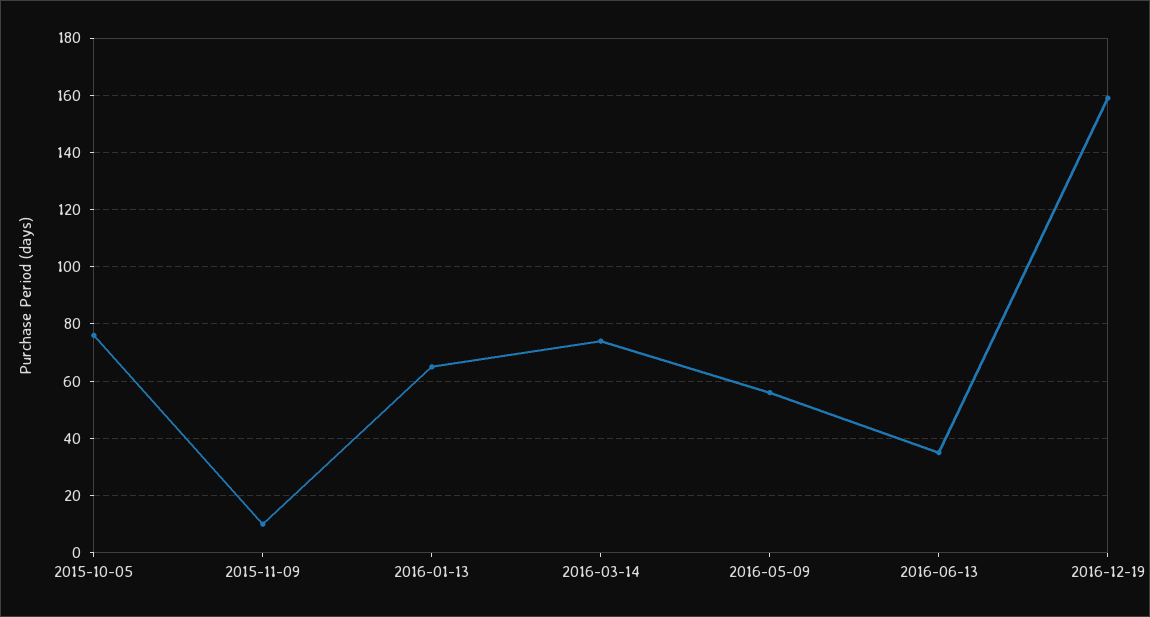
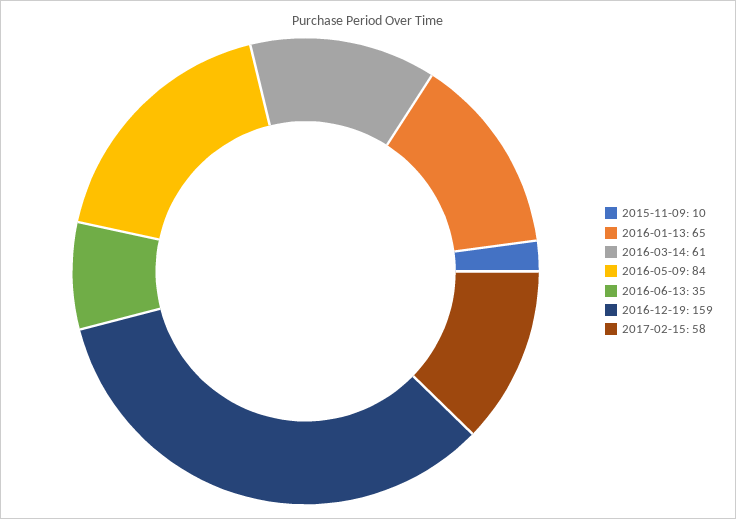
2015-10-05: 75 -> none
2016-03-14: 75 -> 61
2016-05-09: 55 -> 84
2017-02-15: none -> 58

